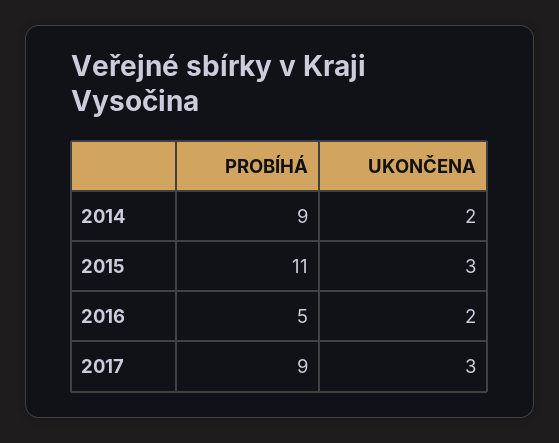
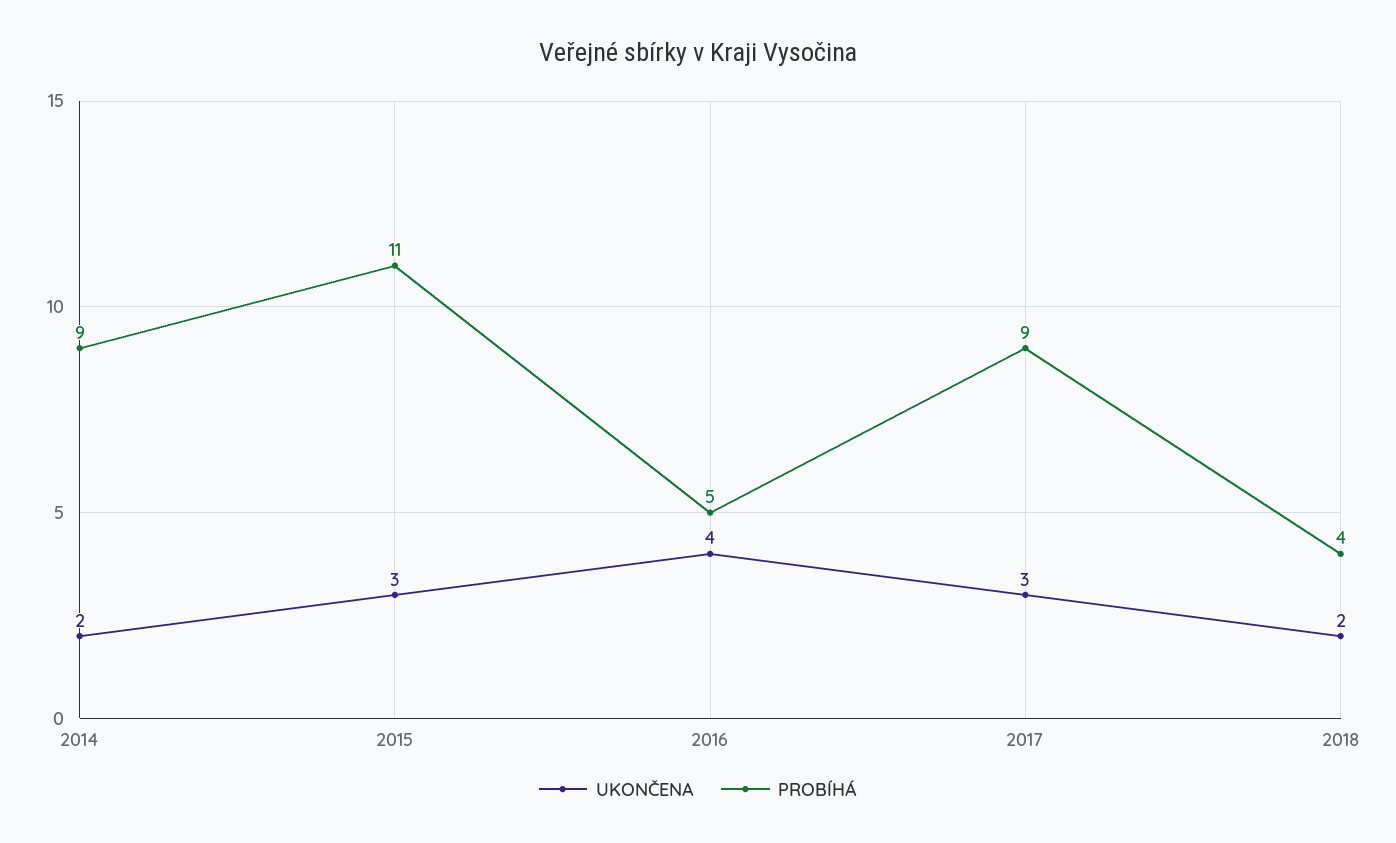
UKONČENA, 2016: 2 -> 4
UKONČENA, 2018: none -> 2
PROBÍHÁ, 2018: none -> 4

